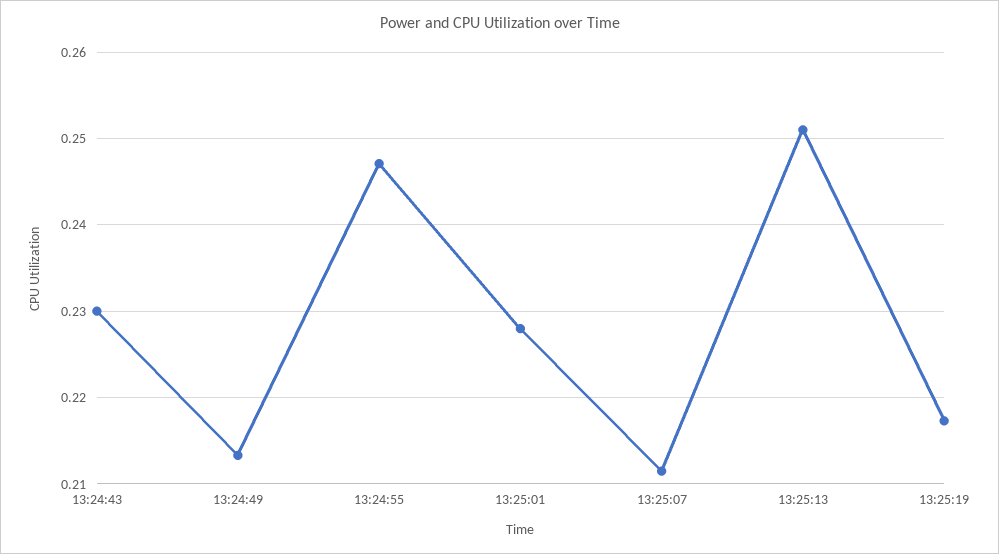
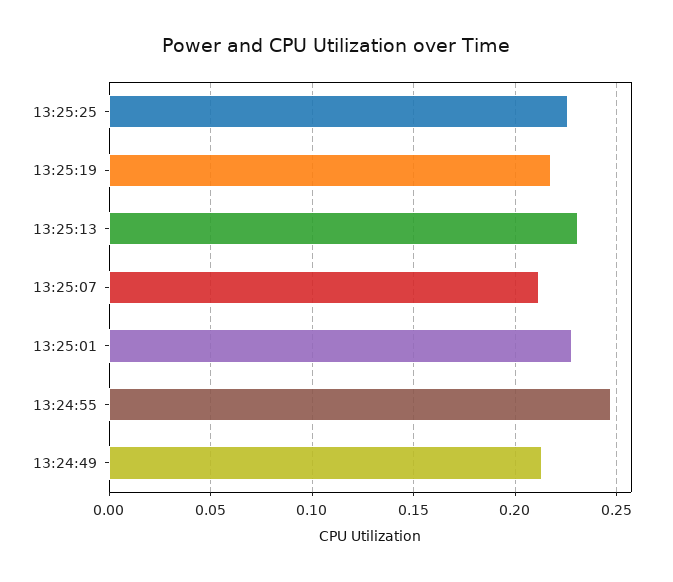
13:24:43: 0.23 -> none
13:25:13: 0.251 -> 0.23
13:25:25: none -> 0.225

